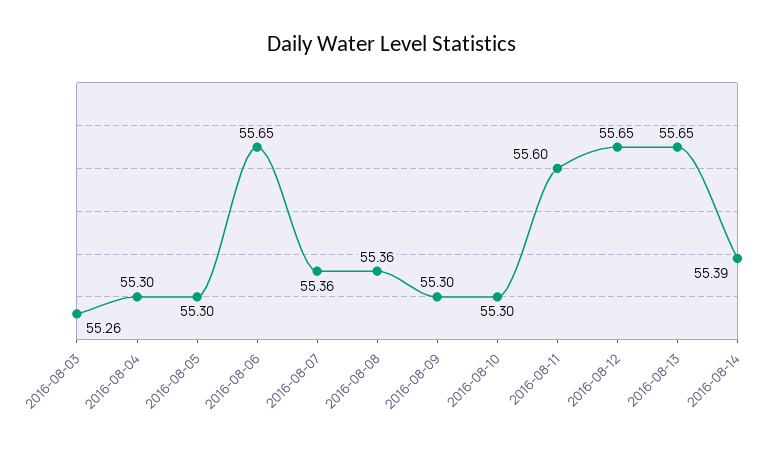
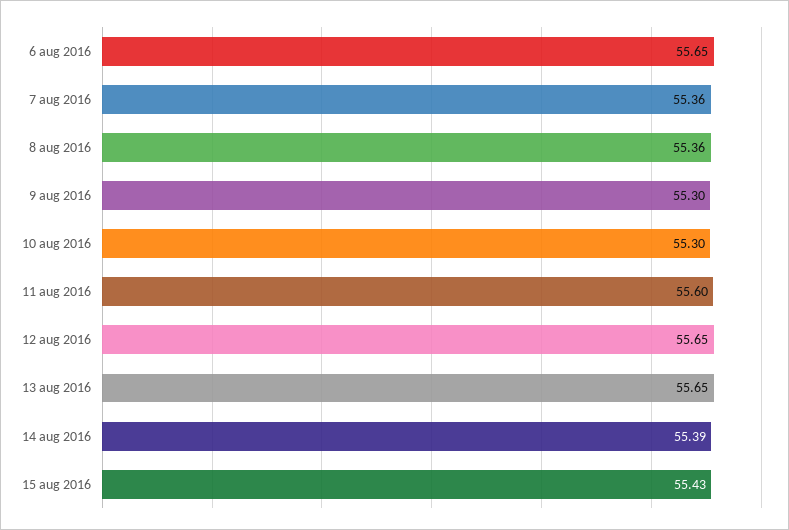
2016-08-03: 55.26 -> none
2016-08-04: 55.3 -> none
2016-08-05: 55.3 -> none
15 aug 2016: none -> 55.43

